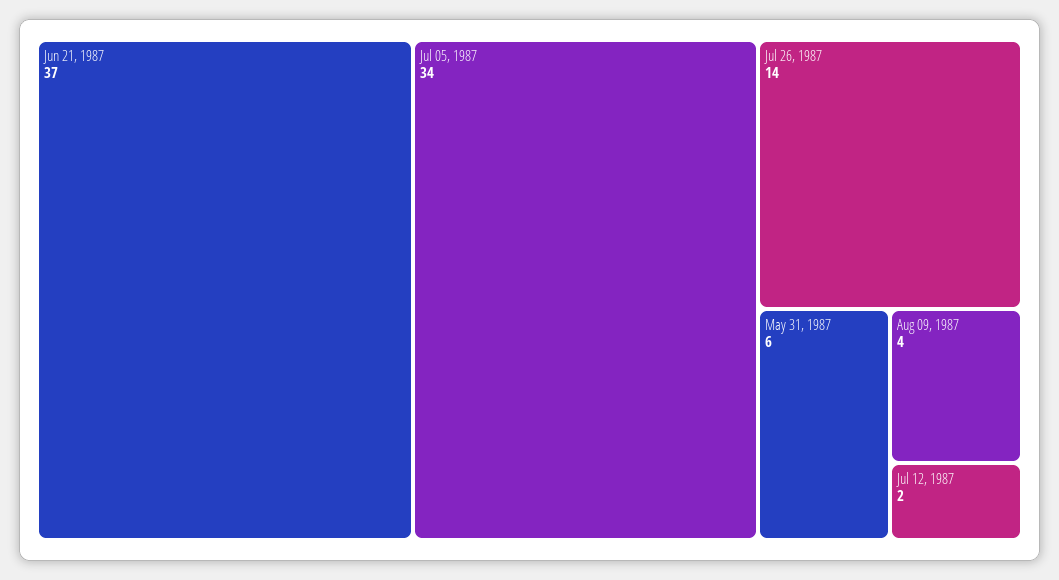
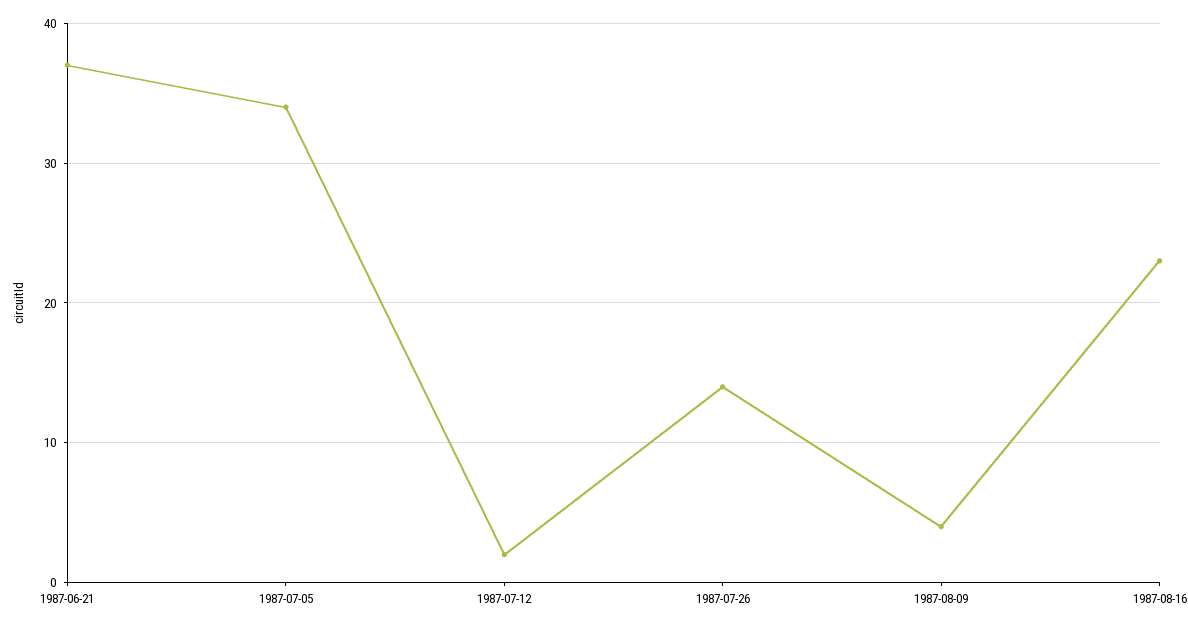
May 31, 1987: 6 -> none
1987-08-16: none -> 23

